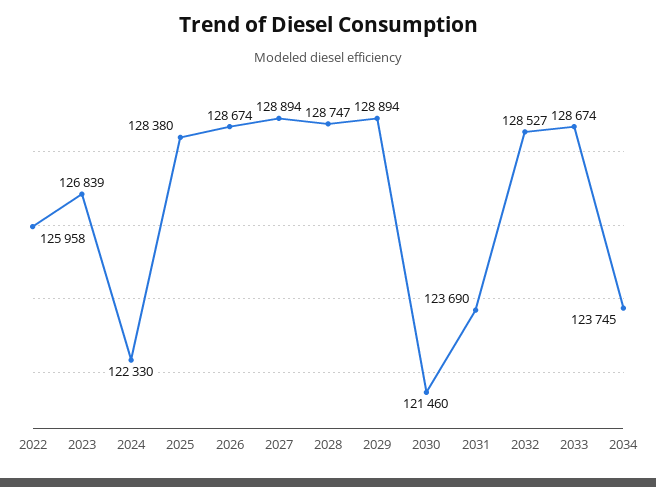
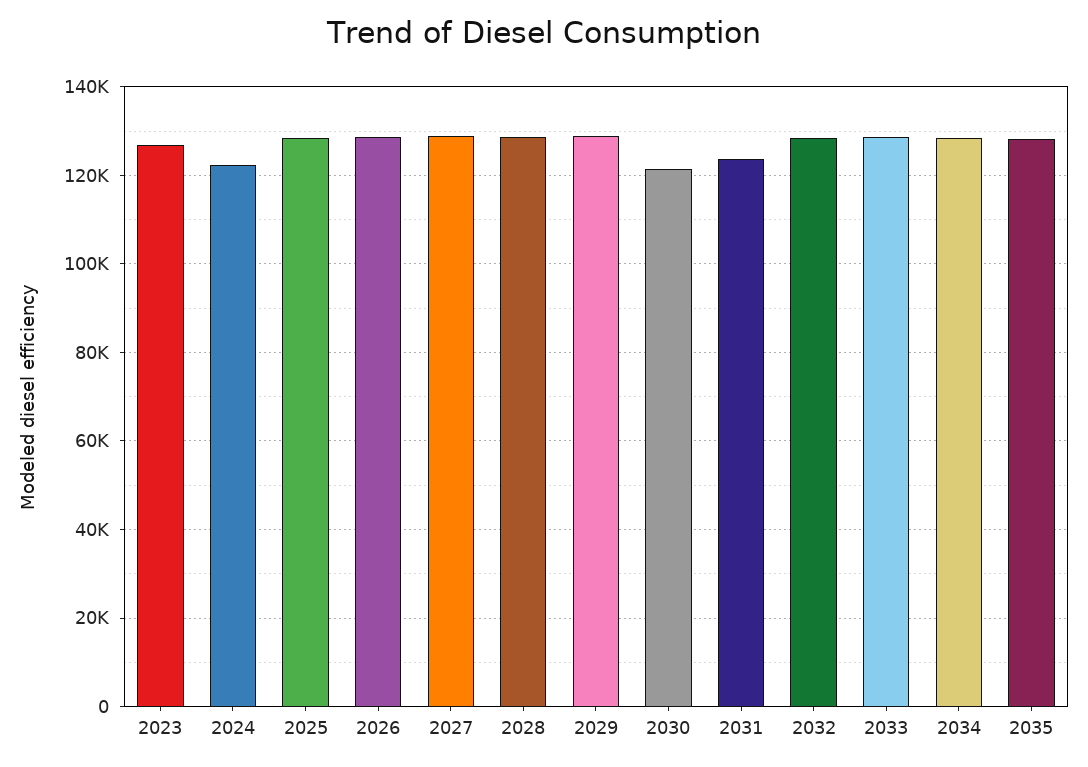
2022: 125958 -> none
2034: 123745 -> 128000
2035: none -> 128000

